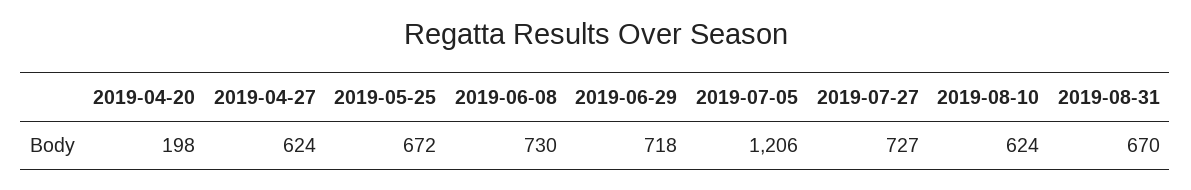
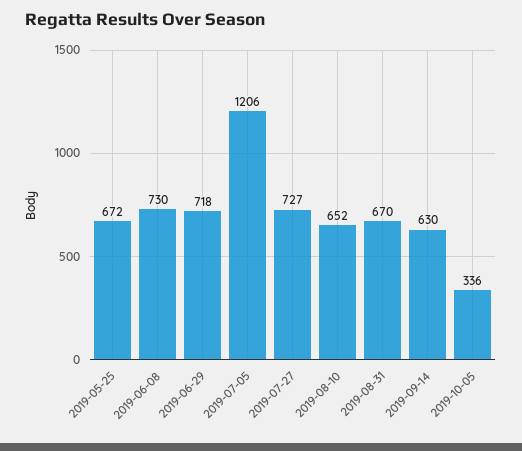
2019-04-20: 198 -> none
2019-04-27: 624 -> none
2019-08-10: 624 -> 652
2019-09-14: none -> 630
2019-10-05: none -> 336

